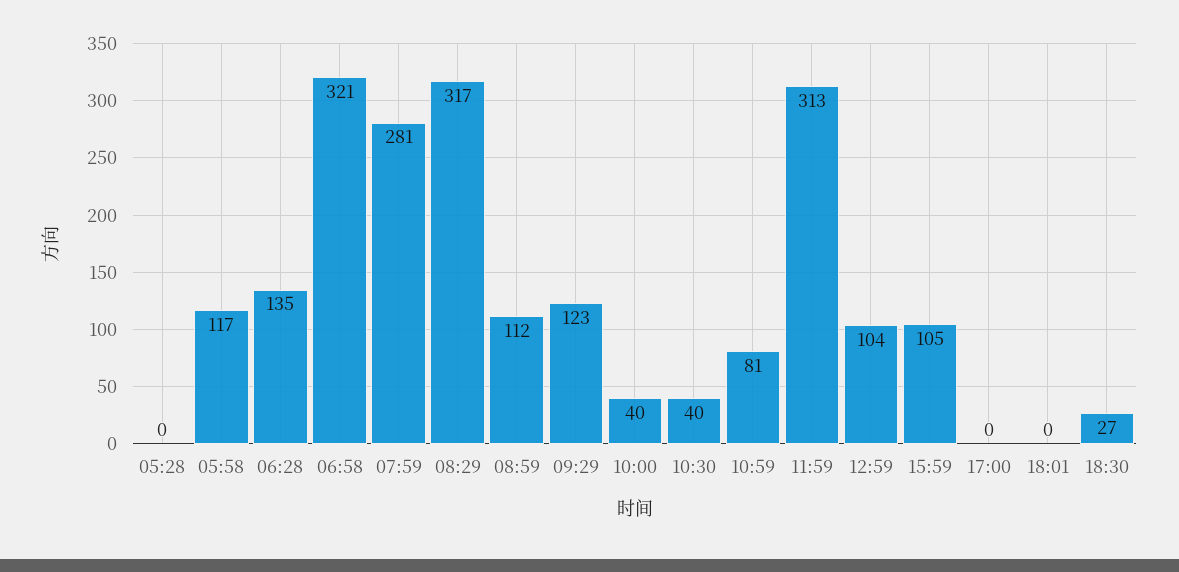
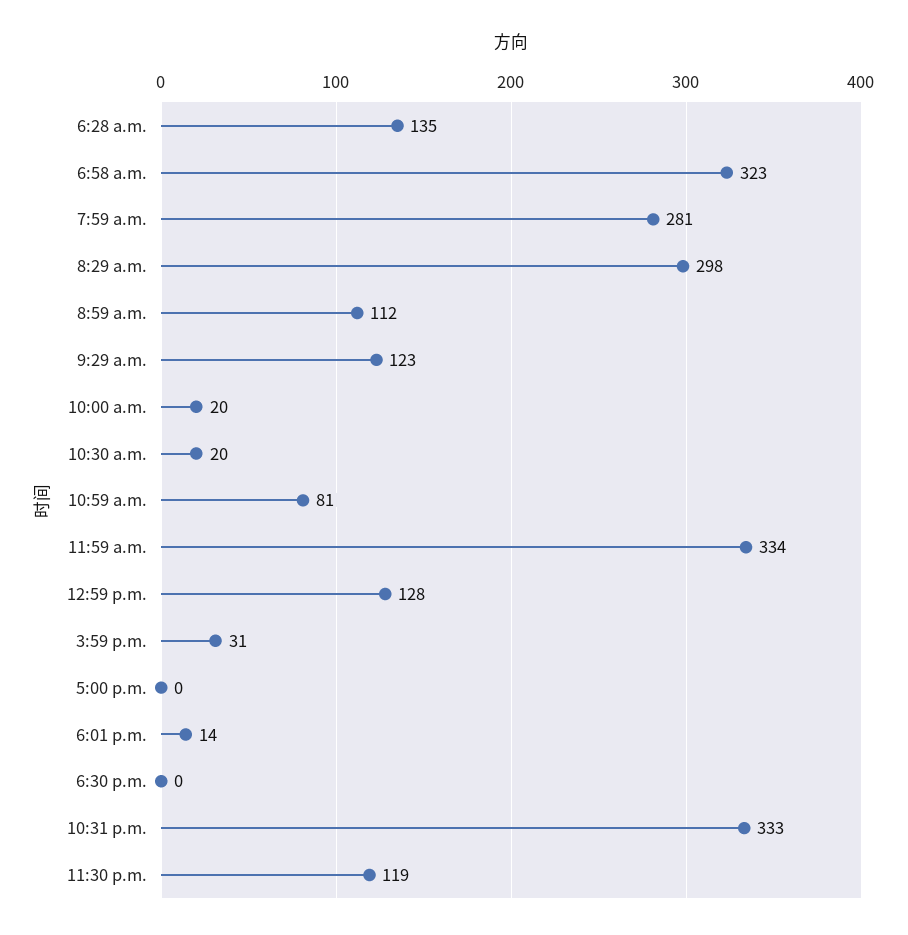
05:28: 0 -> none
05:58: 117 -> none
06:58: 321 -> 323
08:29: 317 -> 298
10:00: 40 -> 20
10:30: 40 -> 20
11:59: 313 -> 334
12:59: 104 -> 128
15:59: 105 -> 31
18:01: 0 -> 14
18:30: 27 -> 0
10:31 p.m.: none -> 333
11:30 p.m.: none -> 119

